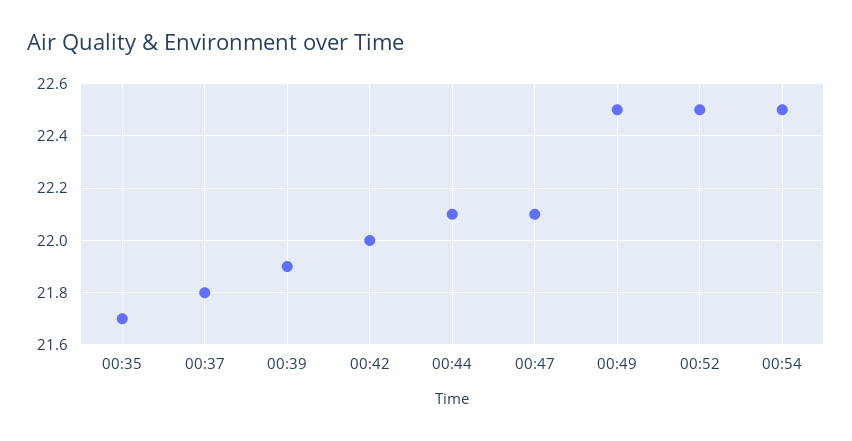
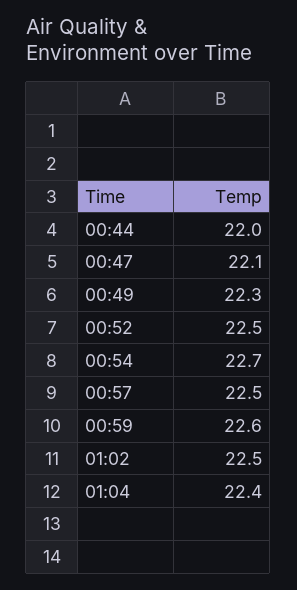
00:35: 21.7 -> none
00:37: 21.8 -> none
00:39: 21.9 -> none
00:42: 22 -> none
00:44: 22.1 -> 22
00:49: 22.5 -> 22.3
00:54: 22.5 -> 22.7
00:57: none -> 22.5
00:59: none -> 22.6
01:02: none -> 22.5
01:04: none -> 22.4

